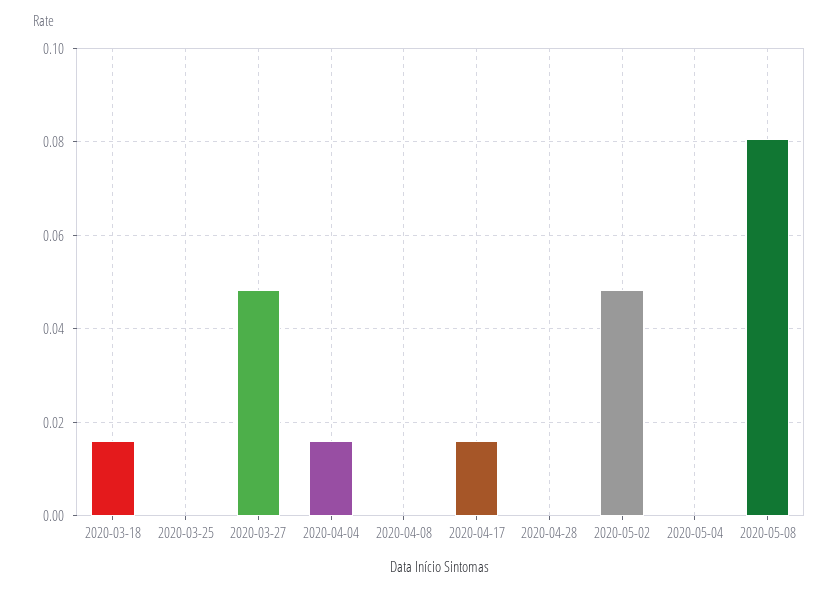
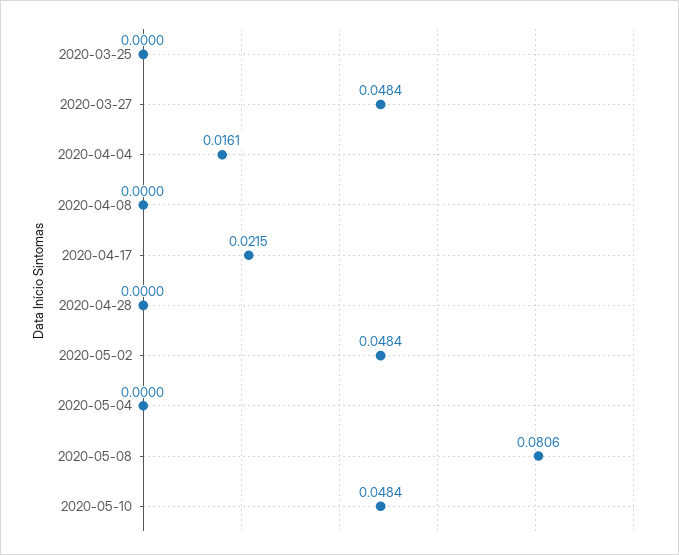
2020-03-18: 0.016 -> none
2020-04-17: 0.016 -> 0.0215
2020-05-10: none -> 0.0484

